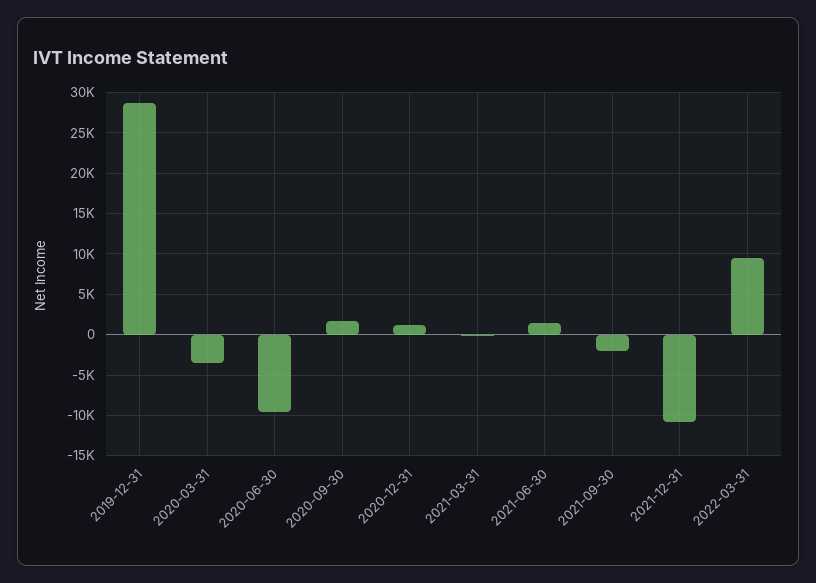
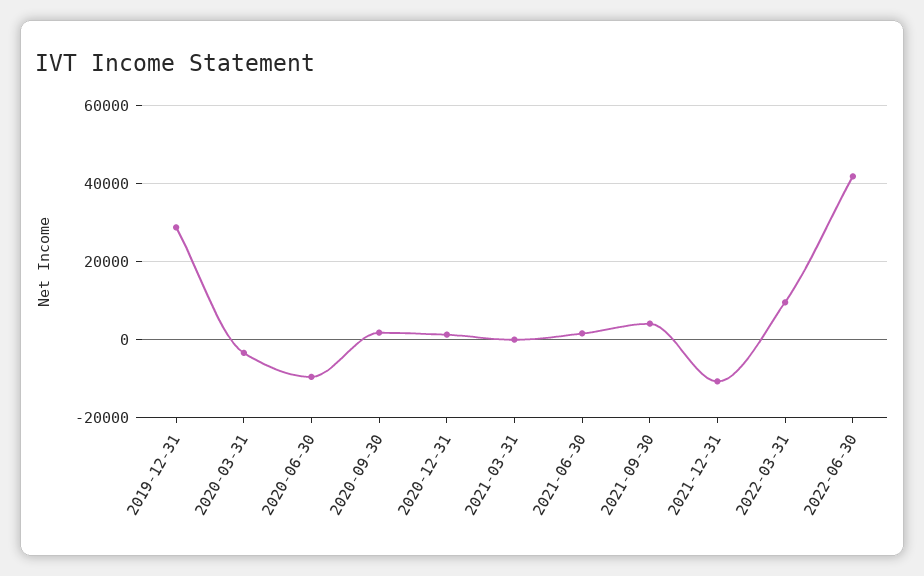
2021-09-30: -2000 -> 4000
2022-06-30: none -> 42000

